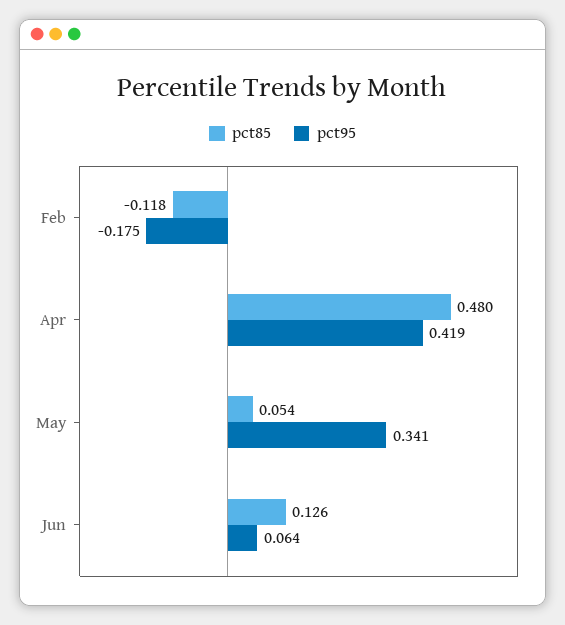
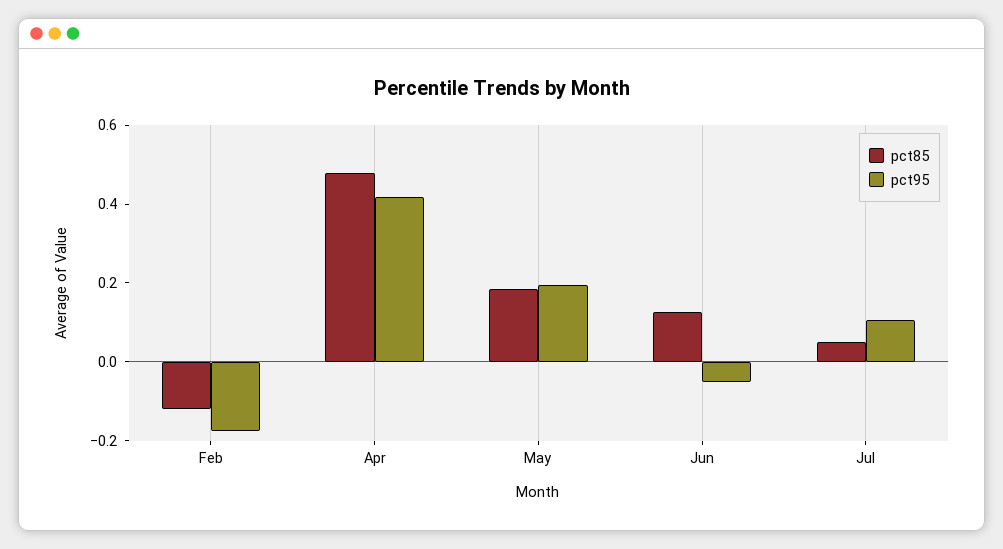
pct85, May: 0.054 -> 0.2
pct95, May: 0.341 -> 0.2
pct95, Jun: 0.064 -> -0.05
pct85, Jul: none -> 0.05
pct95, Jul: none -> 0.1

